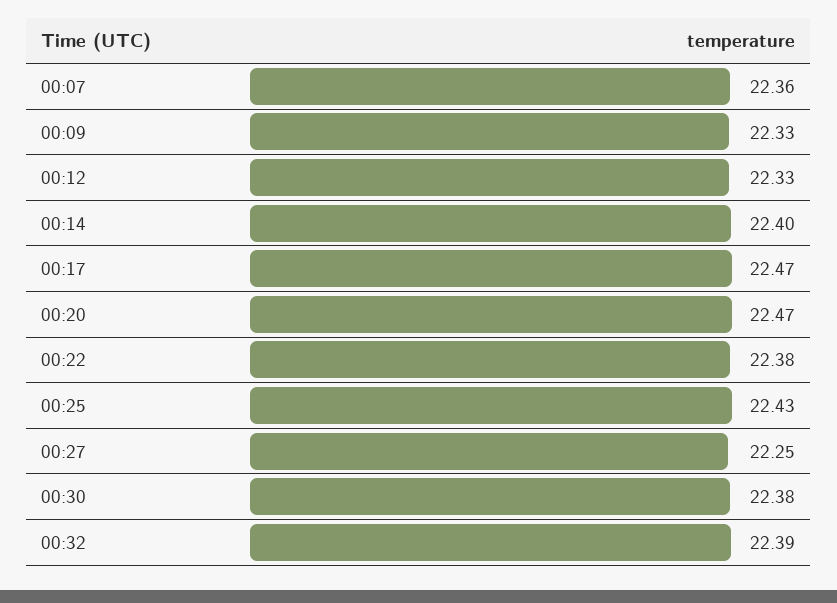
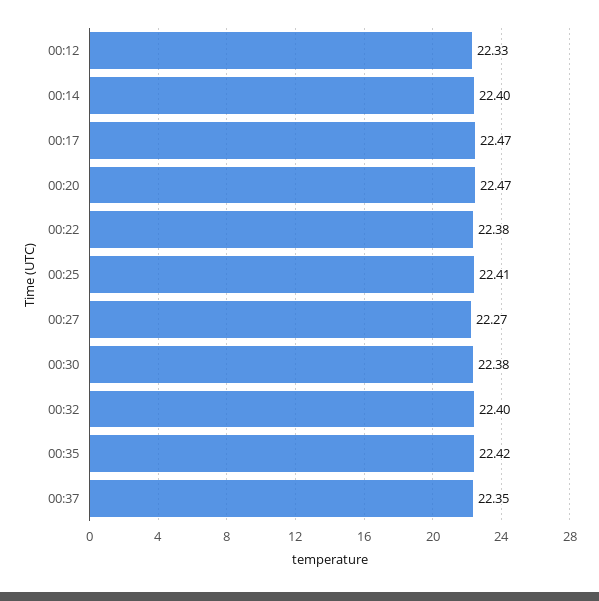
00:07: 22.36 -> none
00:09: 22.33 -> none
00:25: 22.43 -> 22.41
00:27: 22.25 -> 22.27
00:32: 22.39 -> 22.4
00:35: none -> 22.42
00:37: none -> 22.35

